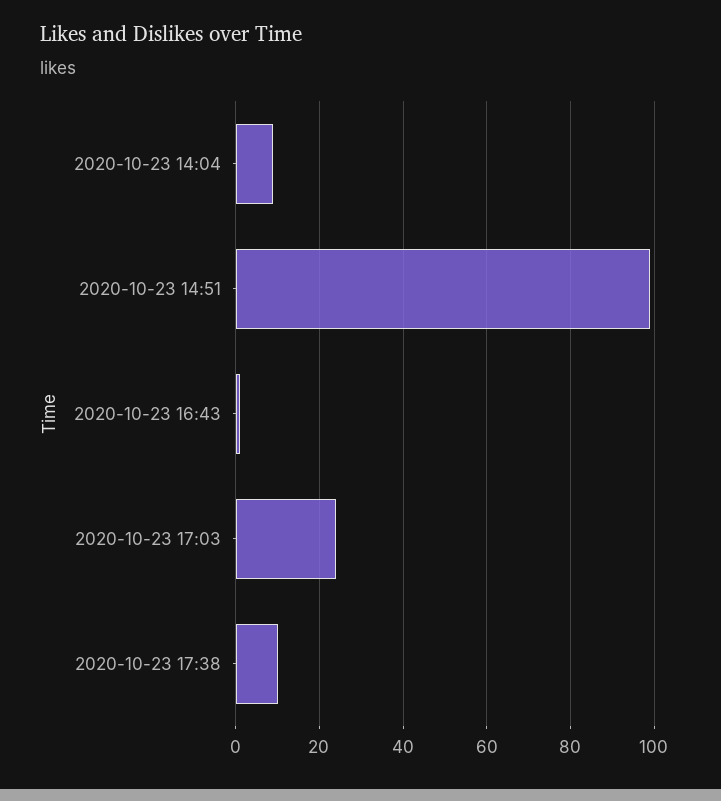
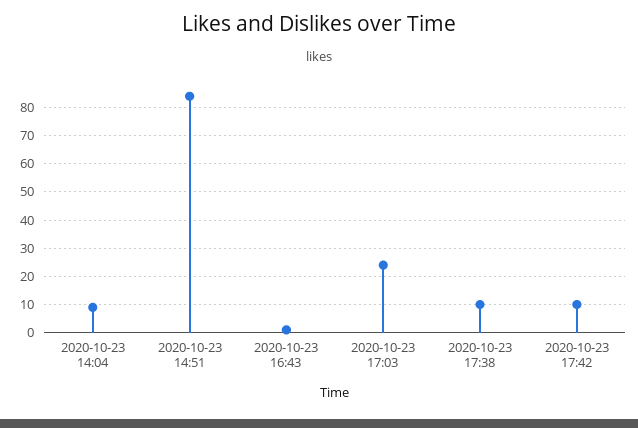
2020-10-23 14:51: 100 -> 85
2020-10-23 17:42: none -> 10

